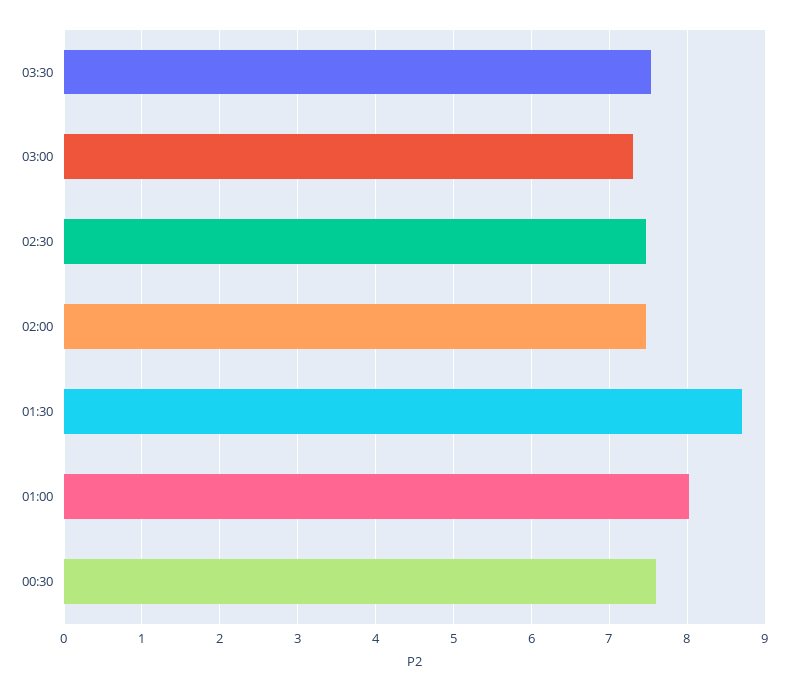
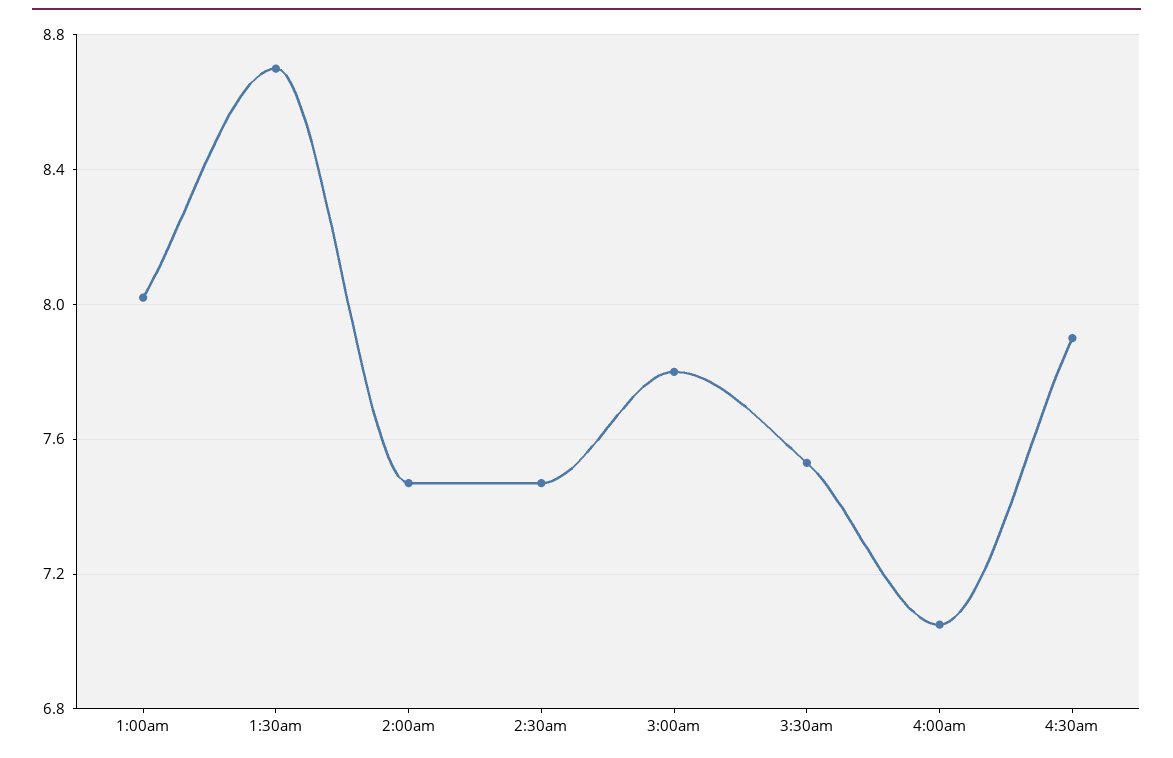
03:00: 7.3 -> 7.8
00:30: 7.6 -> none
4:00am: none -> 7.05
4:30am: none -> 7.9

